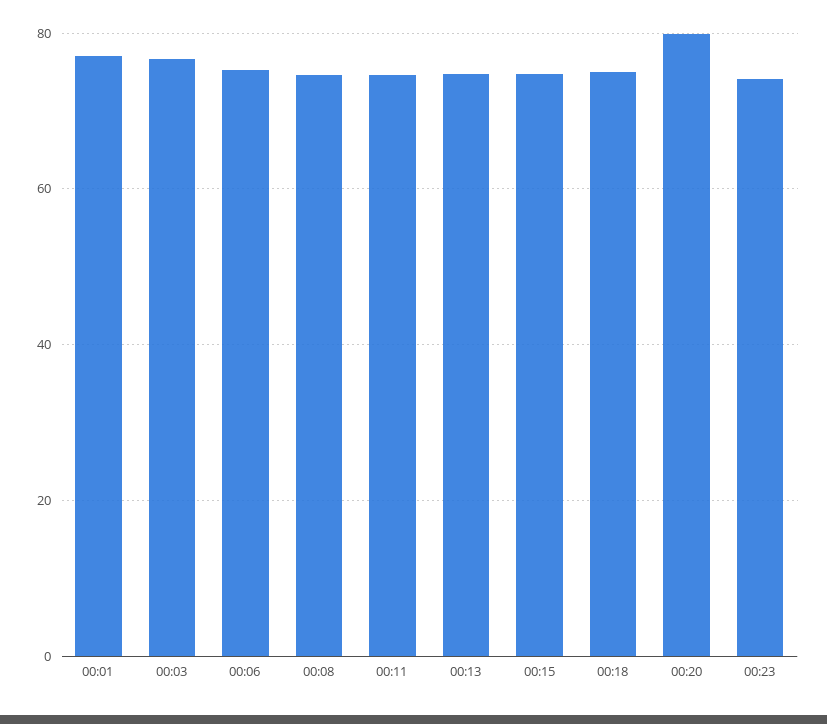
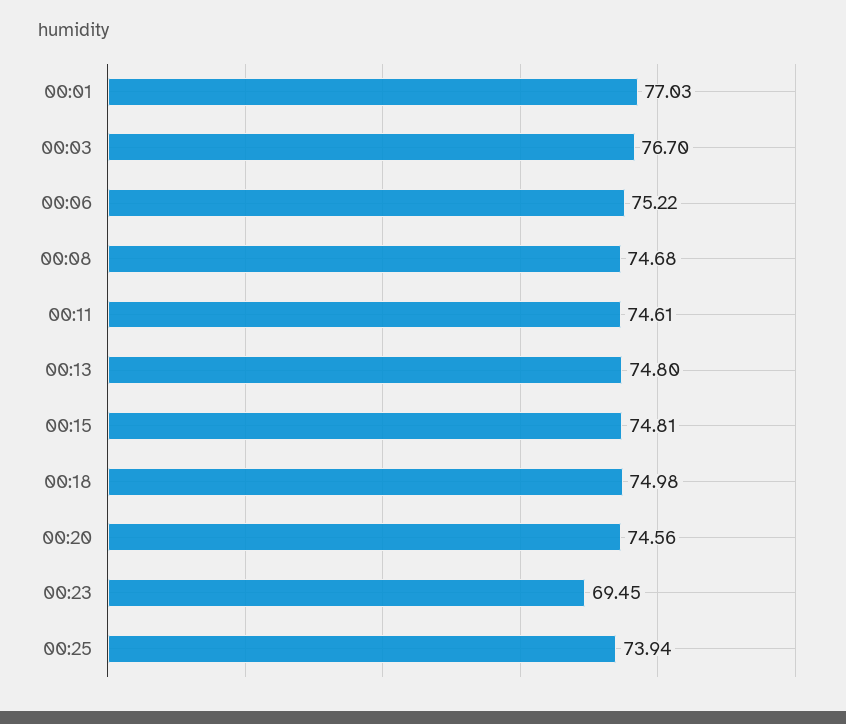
00:20: 80 -> 74.56
00:23: 74 -> 69.45
00:25: none -> 73.94

